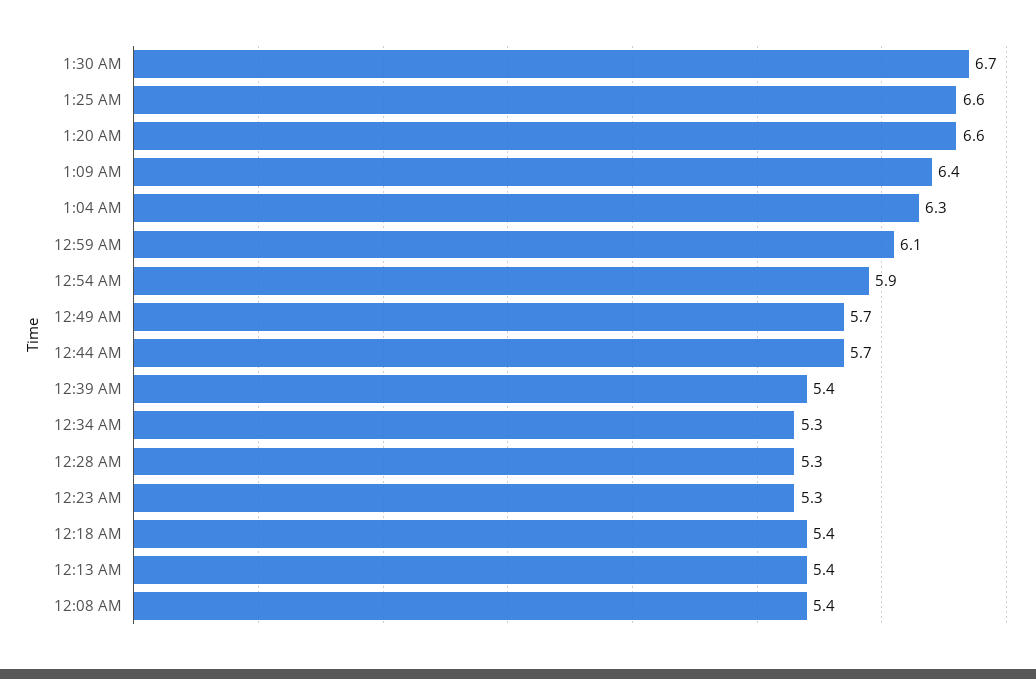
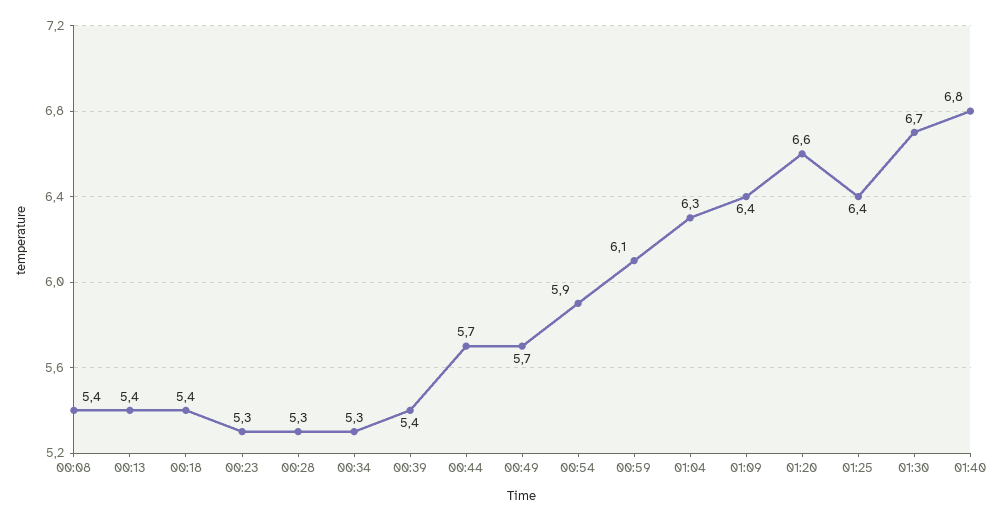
1:25 AM: 6.6 -> 6.4
01:40: none -> 6.8

